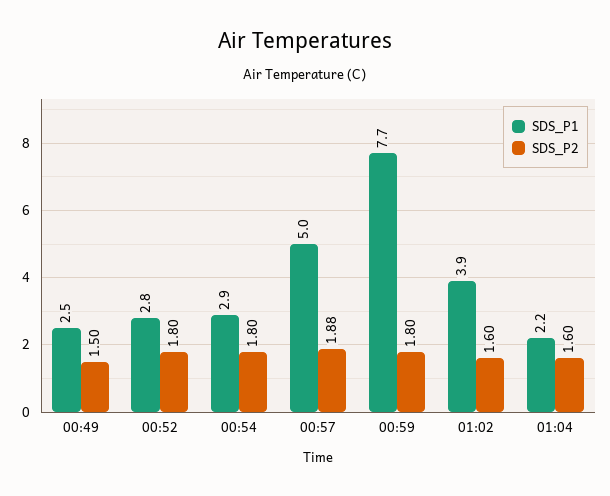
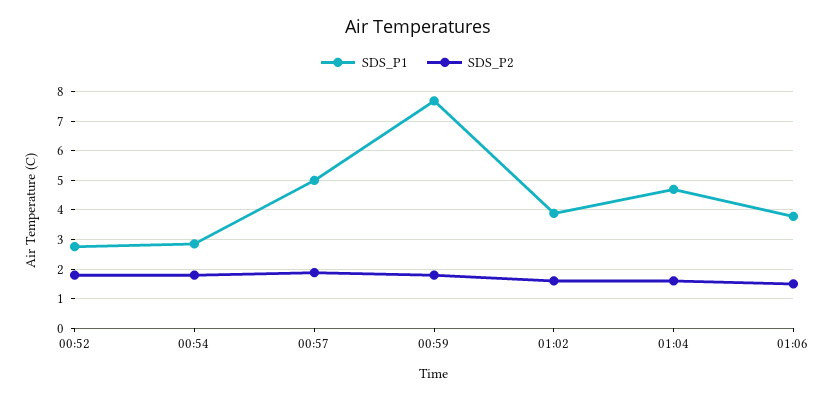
SDS_P1, 00:49: 2.5 -> none
SDS_P2, 00:49: 1.5 -> none
SDS_P1, 01:04: 2.2 -> 4.75
SDS_P1, 01:06: none -> 3.75
SDS_P2, 01:06: none -> 1.5

